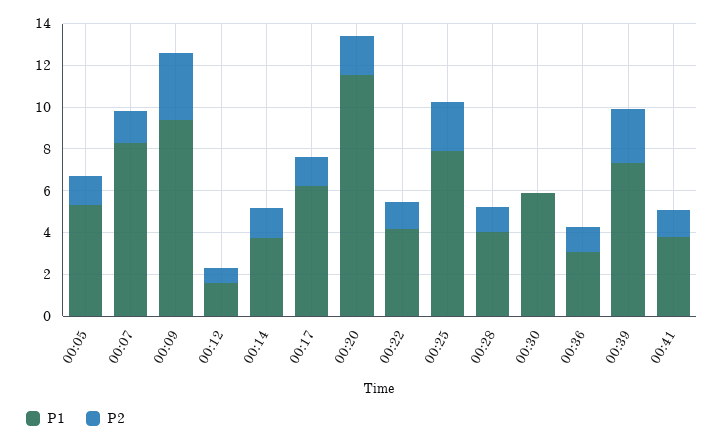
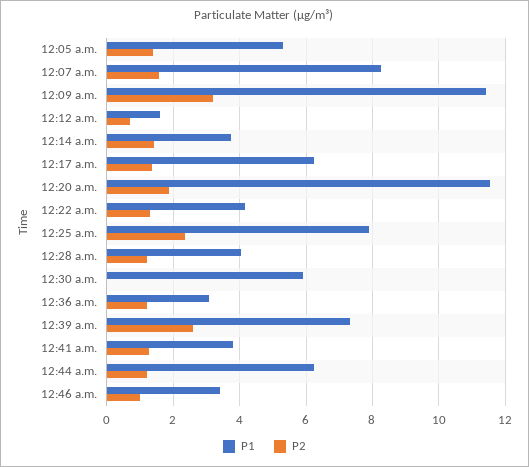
P1, 00:09: 9.5 -> 11.4
P1, 12:44 a.m.: none -> 6.2
P2, 12:44 a.m.: none -> 1.2
P1, 12:46 a.m.: none -> 3.4
P2, 12:46 a.m.: none -> 1

